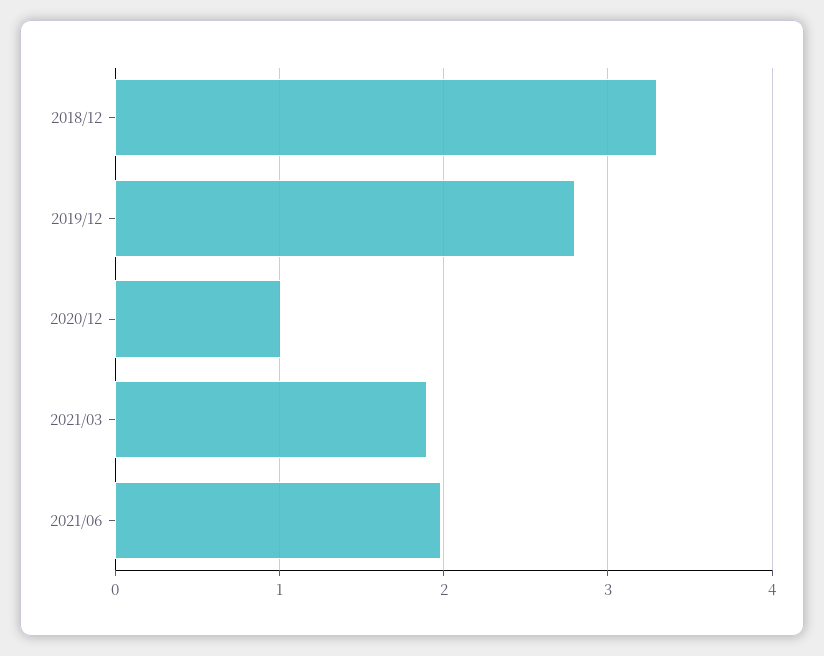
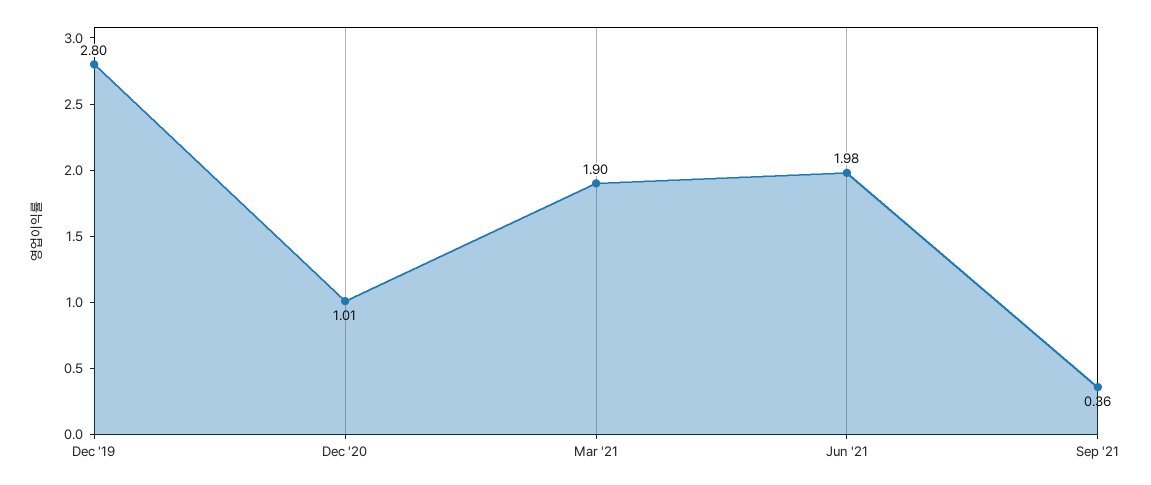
2018/12: 3.3 -> none
Sep '21: none -> 0.36

